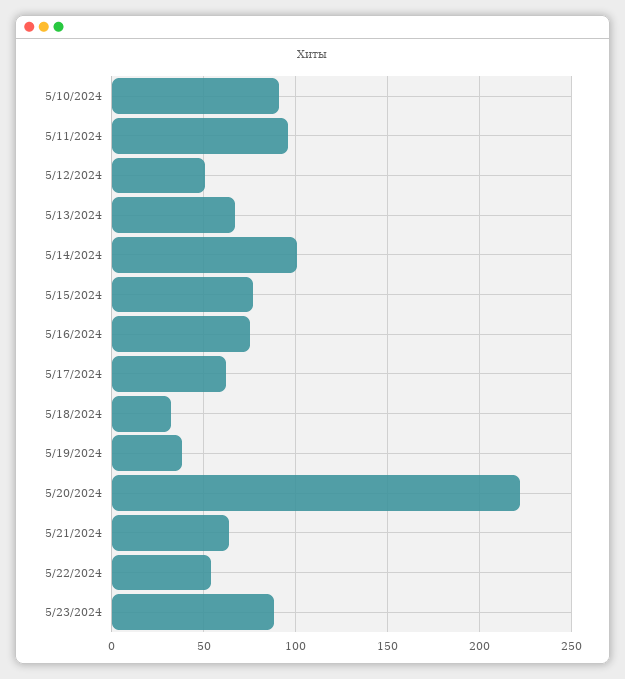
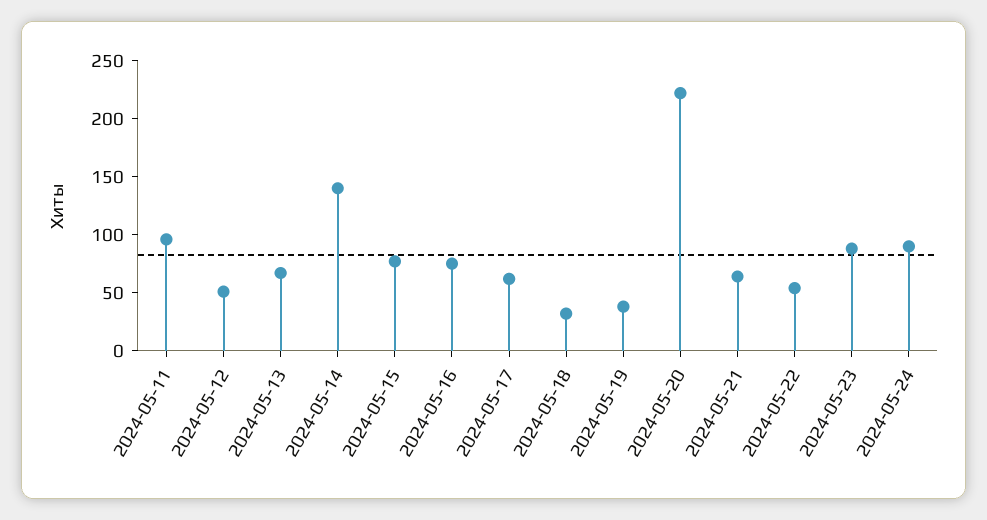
5/10/2024: 90 -> none
5/14/2024: 100 -> 140
2024-05-24: none -> 90

